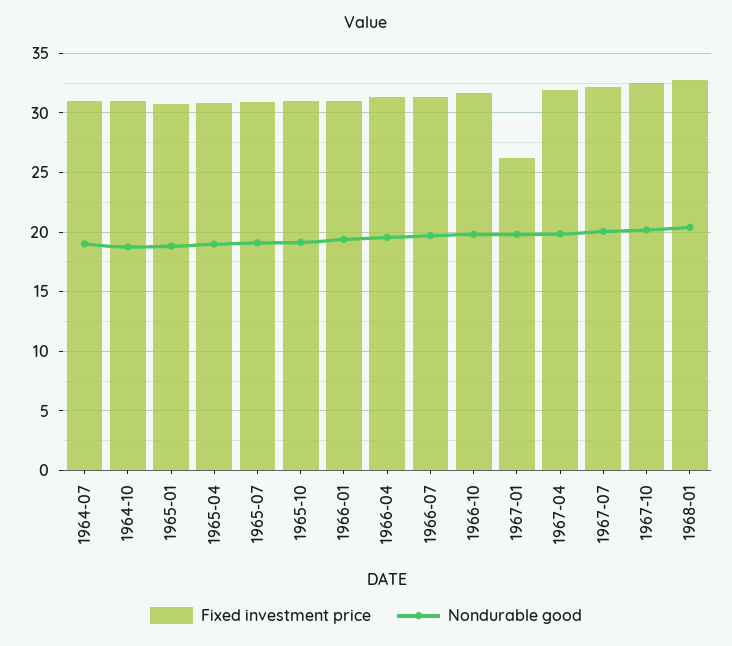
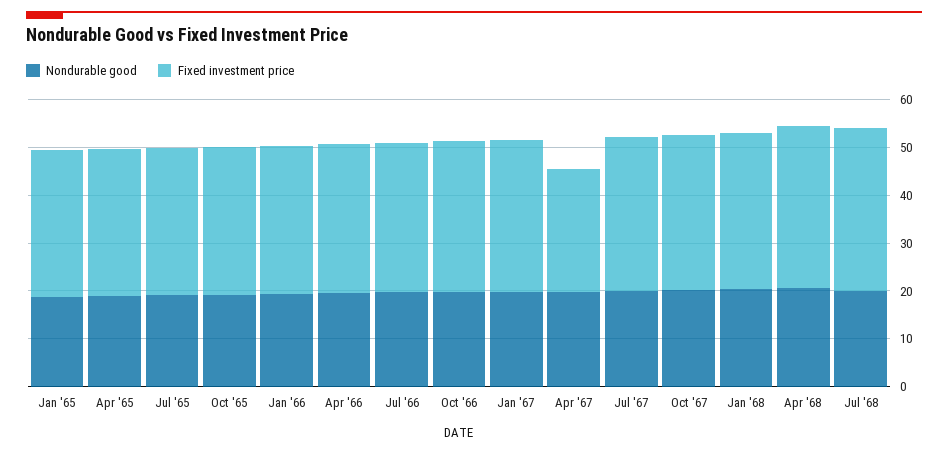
Fixed investment price, 1964-07: 31 -> none
Nondurable good, 1964-07: 19 -> none
Fixed investment price, 1964-10: 31 -> none
Nondurable good, 1964-10: 19 -> none
Fixed investment price, 1967-01: 26 -> 32
Fixed investment price, 1967-04: 32 -> 26
Nondurable good, Apr '68: none -> 20
Fixed investment price, Apr '68: none -> 34
Nondurable good, Jul '68: none -> 20
Fixed investment price, Jul '68: none -> 34

